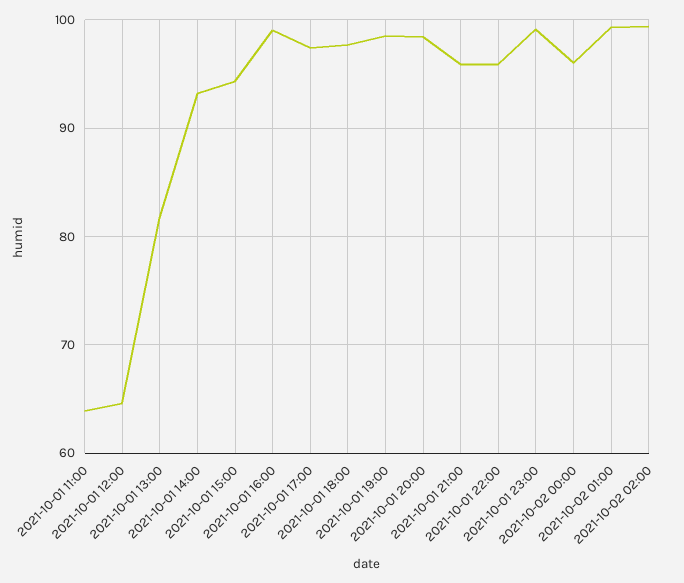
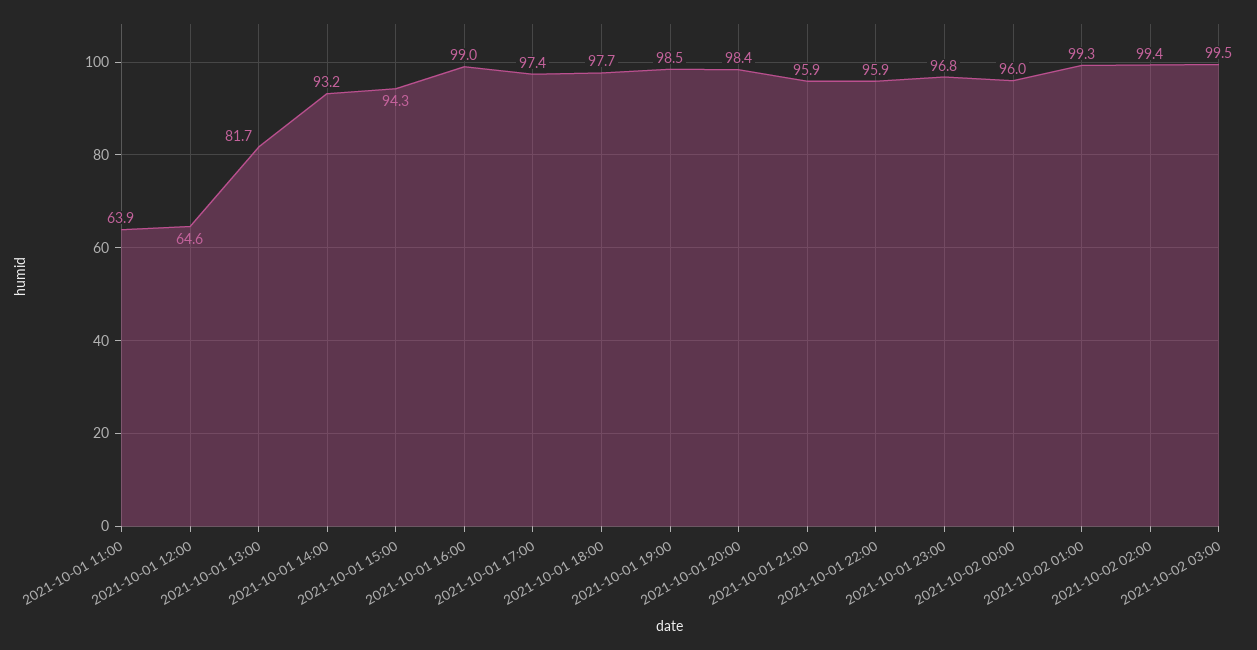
2021-10-01 23:00: 99 -> 96.8
2021-10-02 03:00: none -> 99.5

